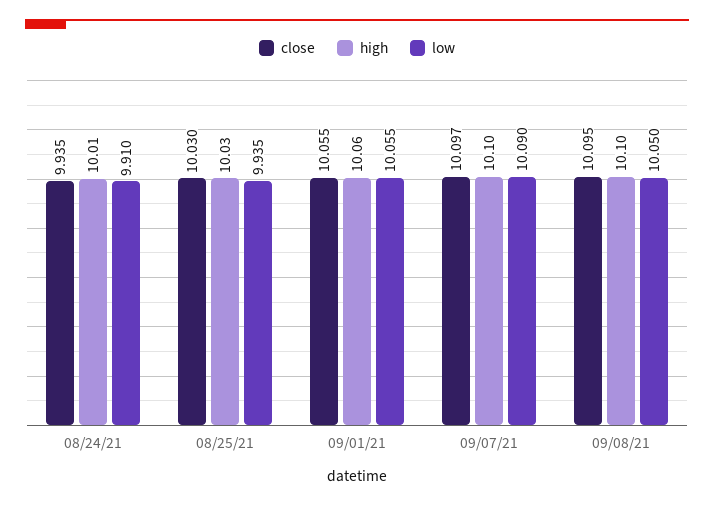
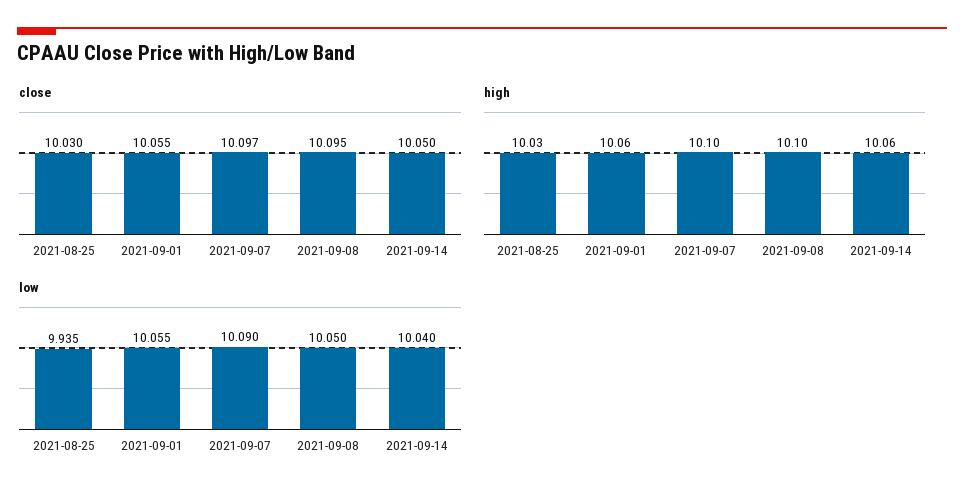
close, 08/24/21: 9.935 -> none
high, 08/24/21: 10.01 -> none
low, 08/24/21: 9.91 -> none
close, 2021-09-14: none -> 10.05
high, 2021-09-14: none -> 10.06
low, 2021-09-14: none -> 10.04

